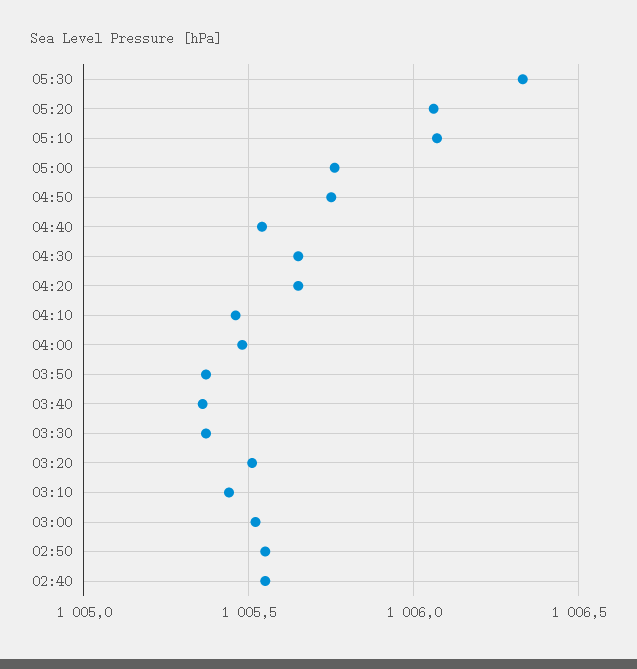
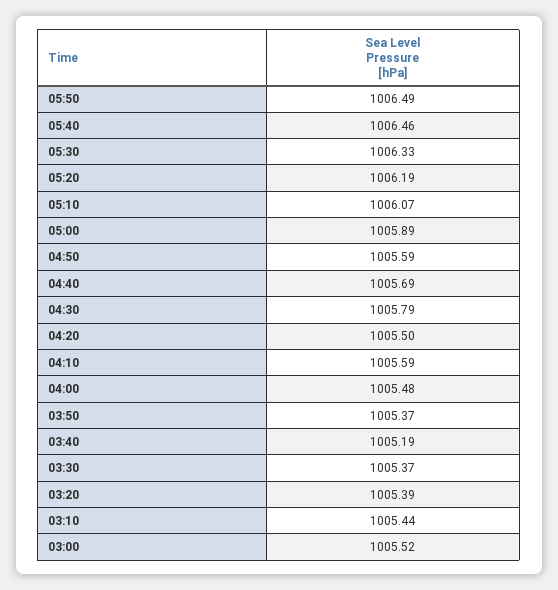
05:20: 1006.05 -> 1006.19
05:00: 1005.75 -> 1005.89
04:50: 1005.75 -> 1005.59
04:40: 1005.55 -> 1005.69
04:30: 1005.65 -> 1005.79
04:20: 1005.65 -> 1005.5
04:10: 1005.45 -> 1005.59
03:40: 1005.35 -> 1005.19
03:20: 1005.5 -> 1005.39
02:50: 1005.55 -> none
02:40: 1005.55 -> none
05:50: none -> 1006.49
05:40: none -> 1006.46

